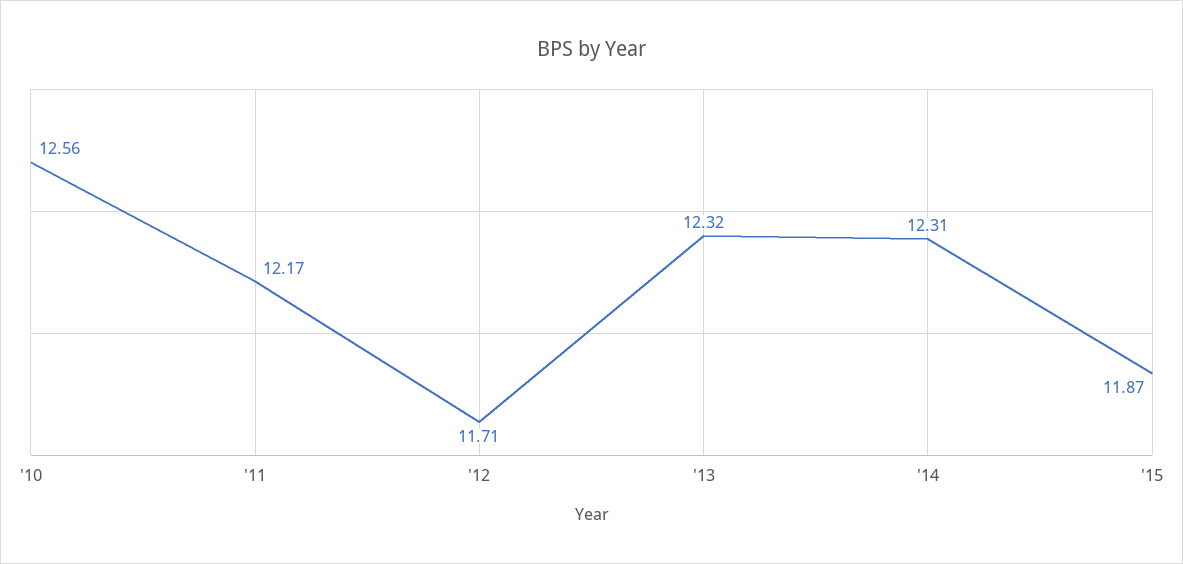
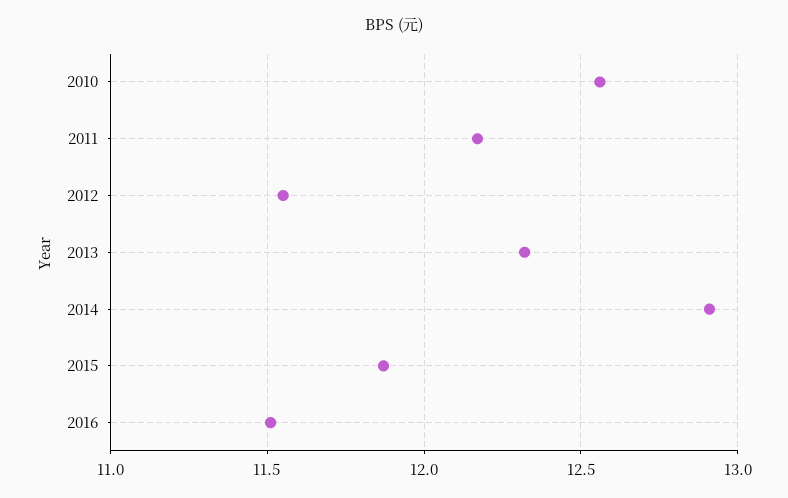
'12: 11.71 -> 11.55
'14: 12.31 -> 12.9
2016: none -> 11.5

